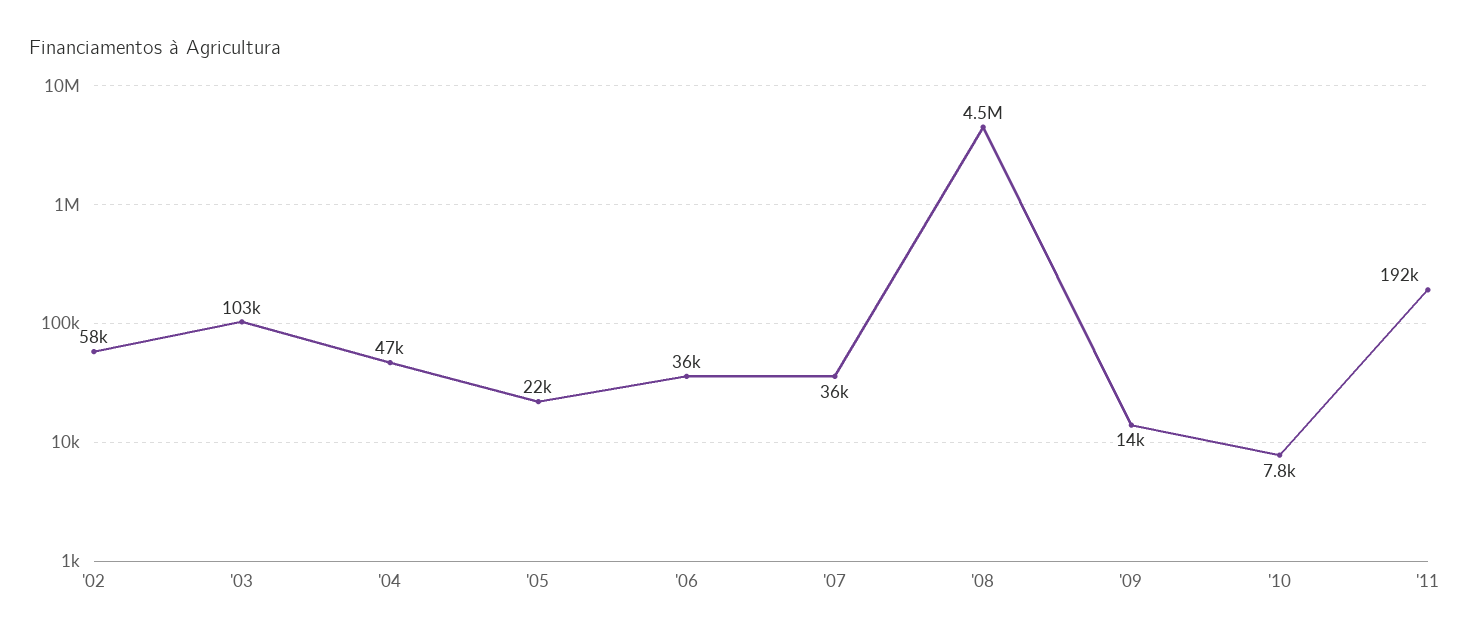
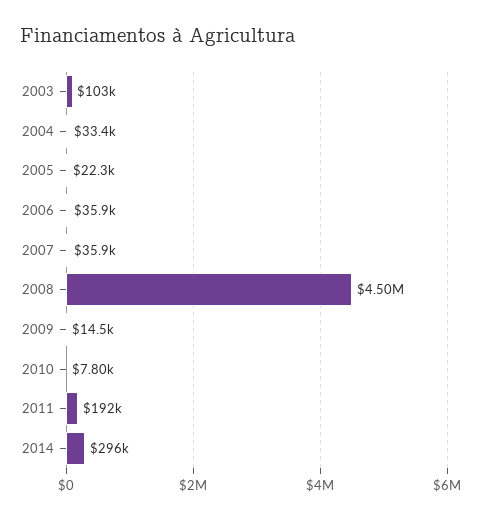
'02: 58000 -> none
'04: 47000 -> 33400
2014: none -> 296000

